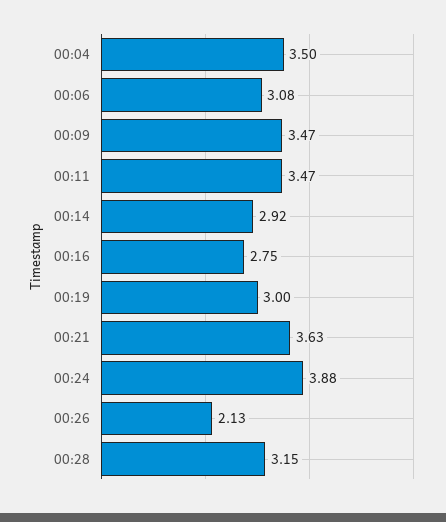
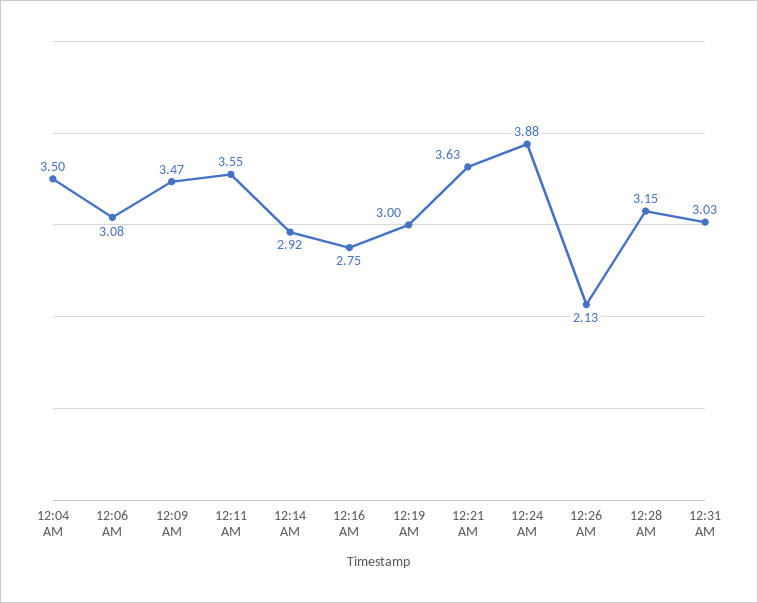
00:11: 3.47 -> 3.55
12:31 AM: none -> 3.03

